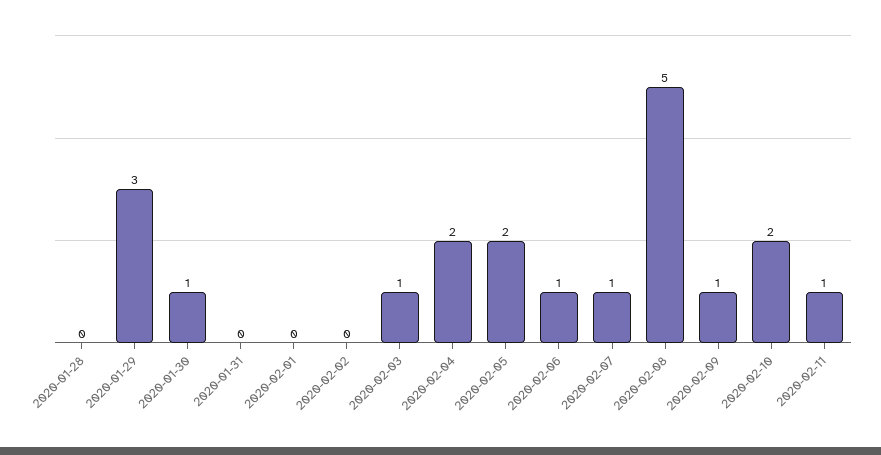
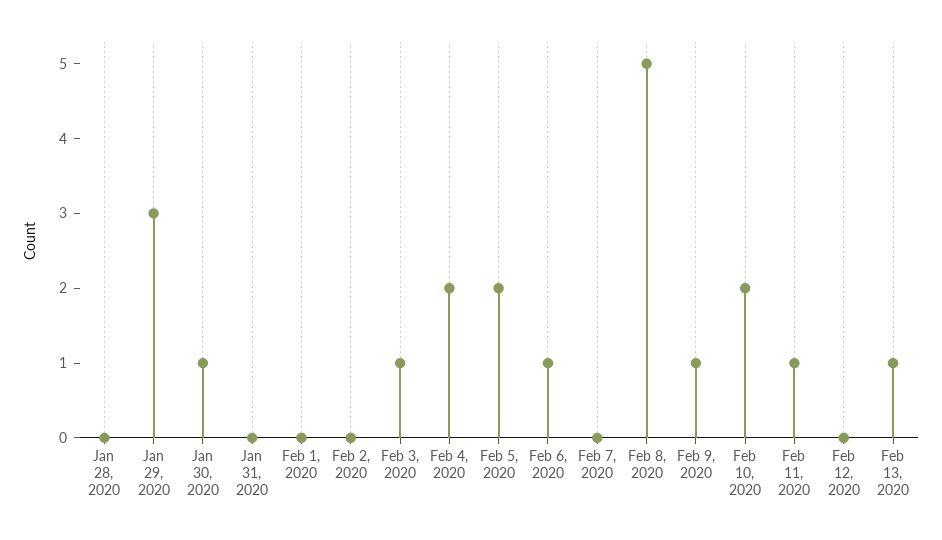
2020-02-07: 1 -> 0
Feb 12, 2020: none -> 0
Feb 13, 2020: none -> 1

